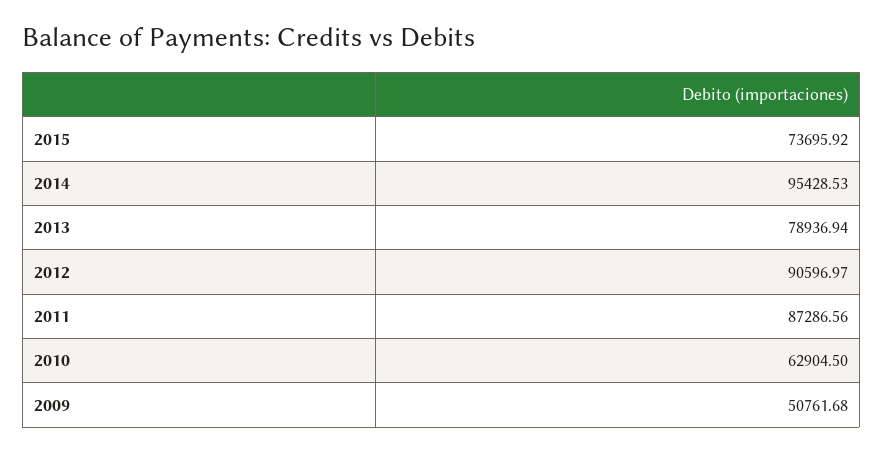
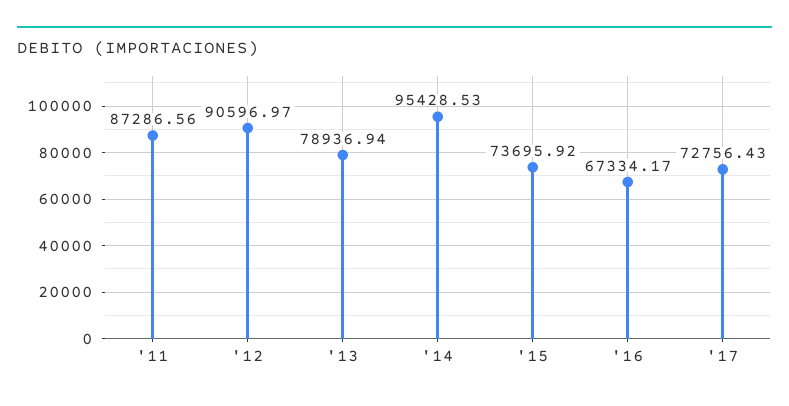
2010: 62904.5 -> none
2009: 50761.68 -> none
'16: none -> 67334.17
'17: none -> 72756.43

